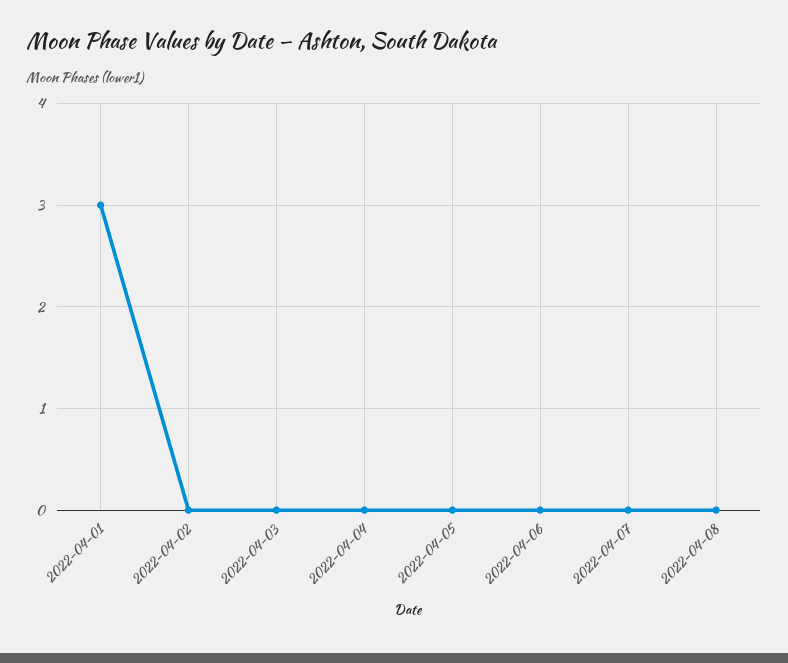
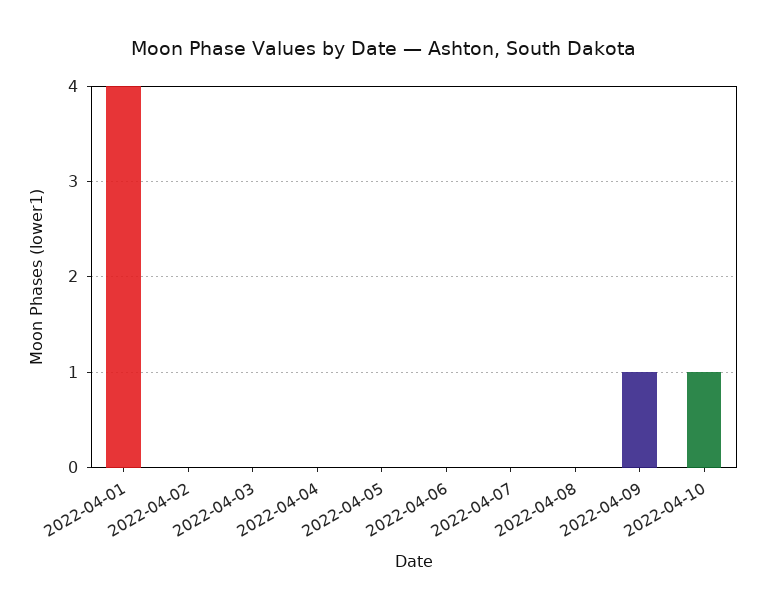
2022-04-01: 3 -> 4
2022-04-09: none -> 1
2022-04-10: none -> 1

